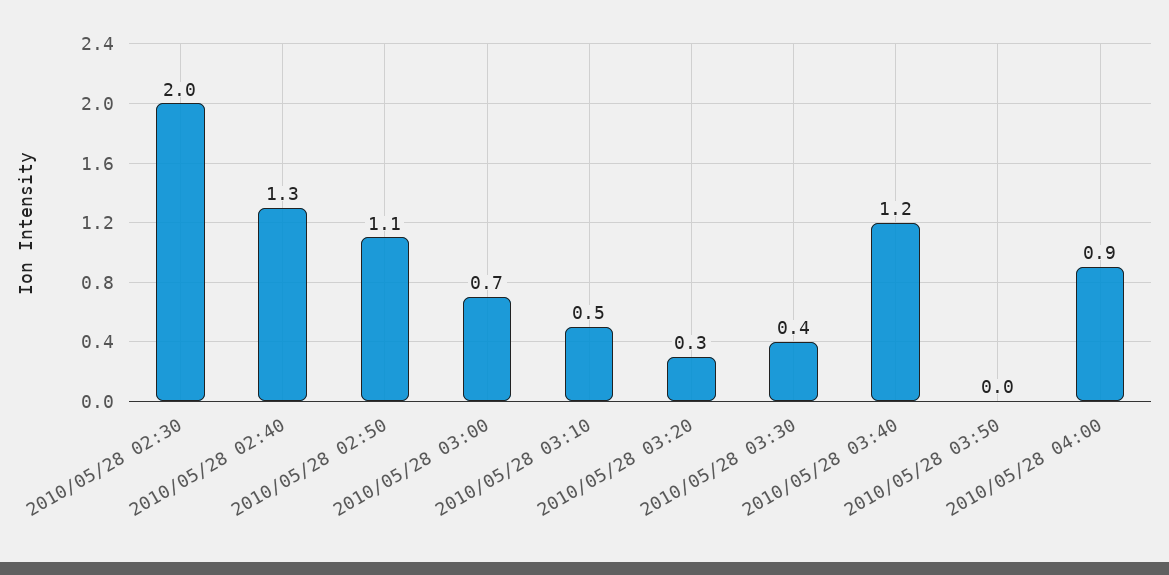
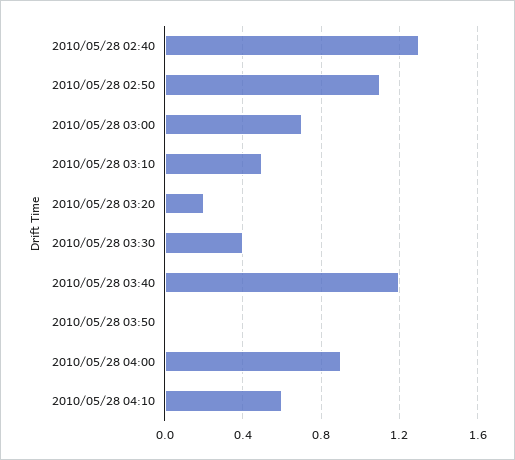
2010/05/28 02:30: 2 -> none
2010/05/28 03:20: 0.3 -> 0.2
2010/05/28 04:10: none -> 0.6

